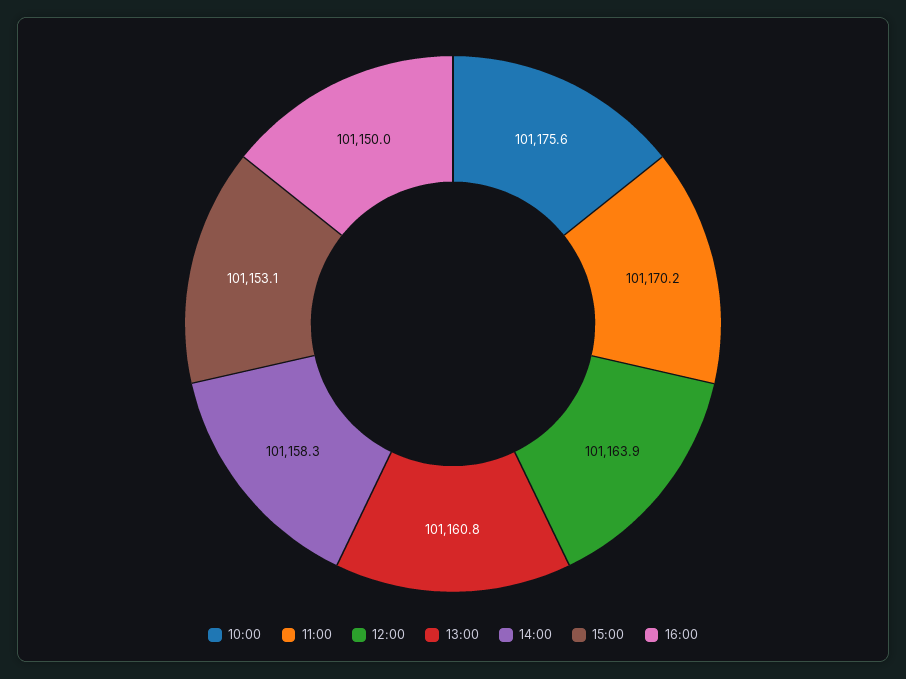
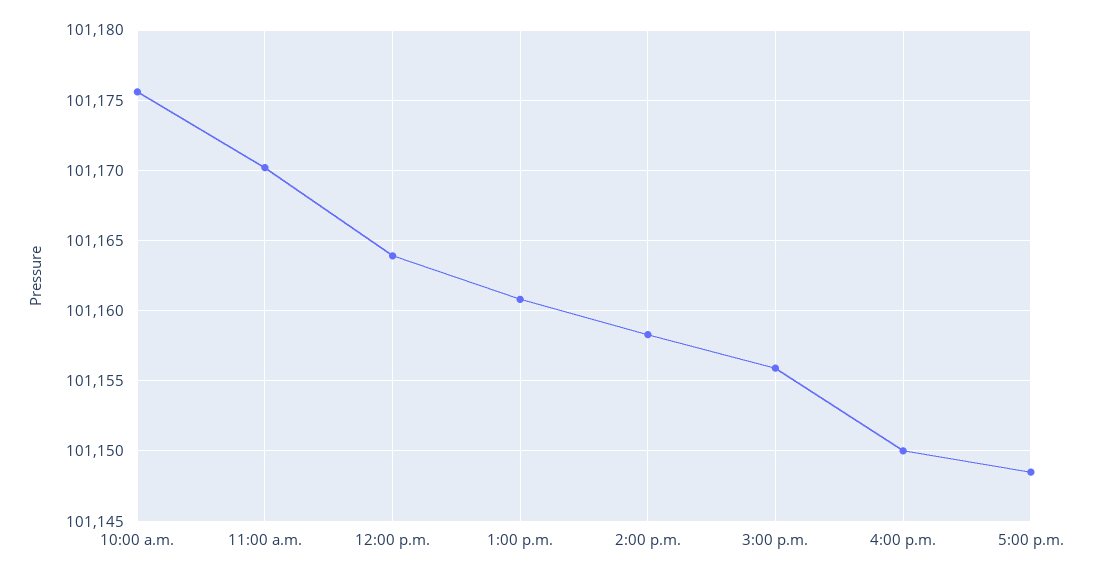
15:00: 101153.1 -> 101156
5:00 p.m.: none -> 101148.5

